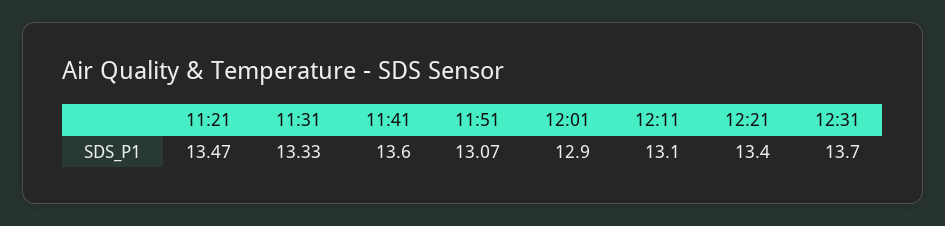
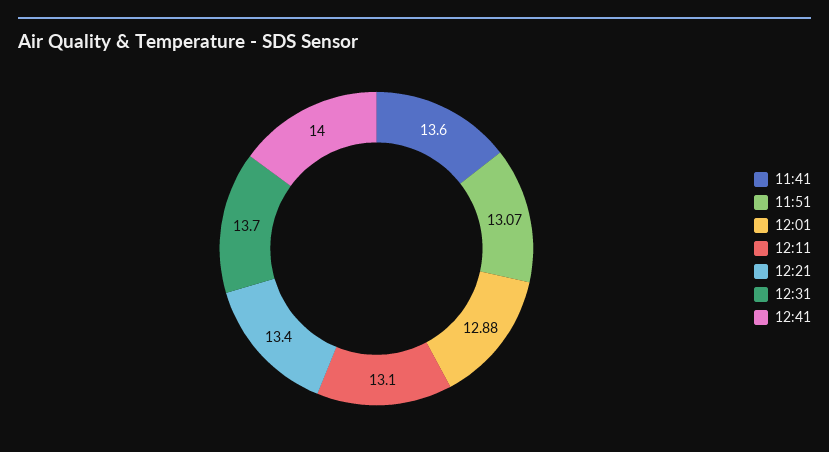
11:21: 13.47 -> none
11:31: 13.33 -> none
12:01: 12.9 -> 12.88
12:41: none -> 14

